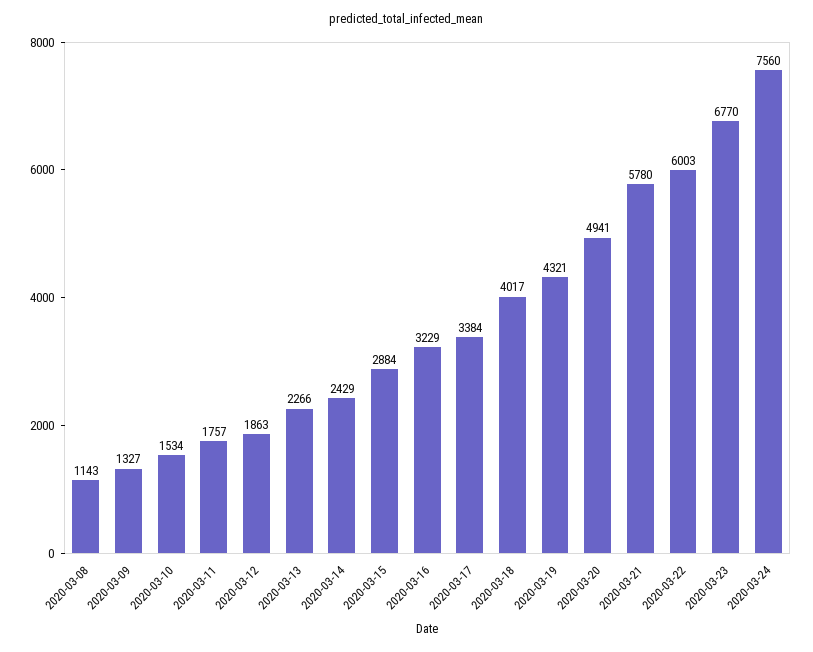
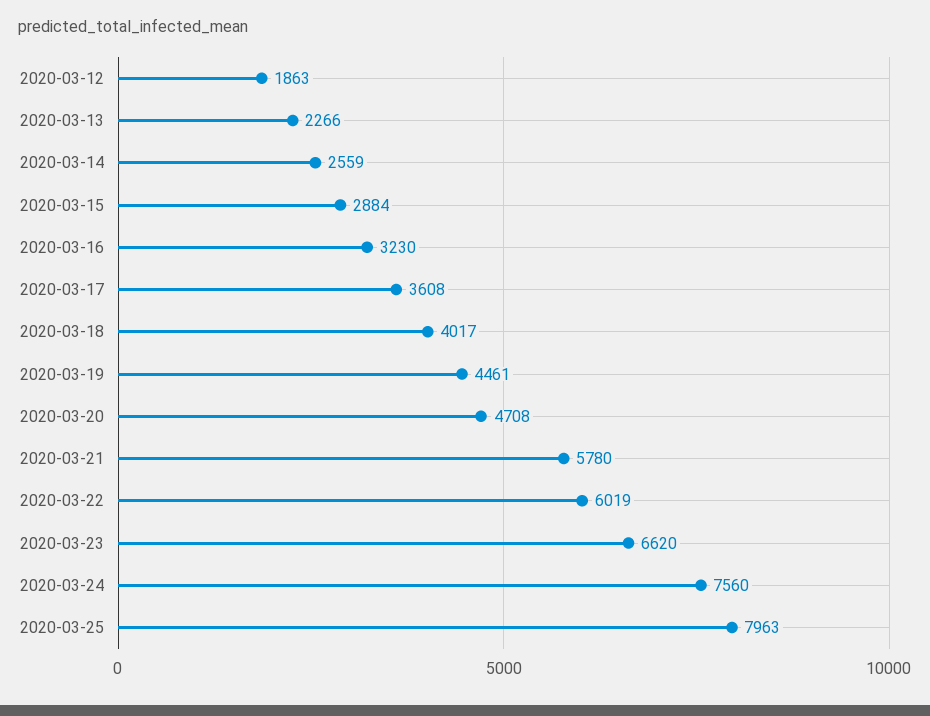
2020-03-08: 1143 -> none
2020-03-09: 1327 -> none
2020-03-10: 1534 -> none
2020-03-11: 1757 -> none
2020-03-14: 2429 -> 2559
2020-03-16: 3229 -> 3230
2020-03-17: 3384 -> 3608
2020-03-19: 4321 -> 4461
2020-03-20: 4941 -> 4708
2020-03-22: 6003 -> 6019
2020-03-23: 6770 -> 6620
2020-03-25: none -> 7963

